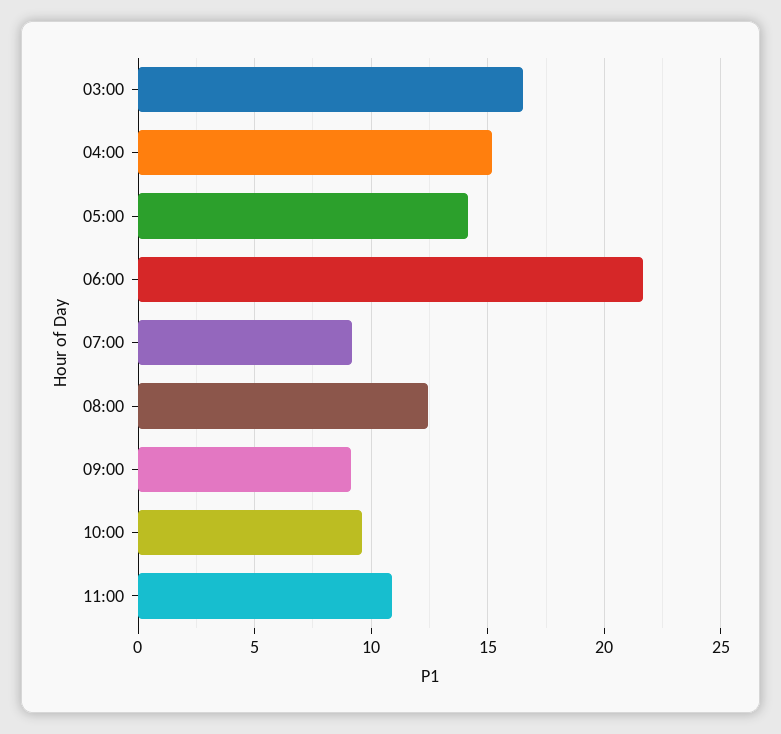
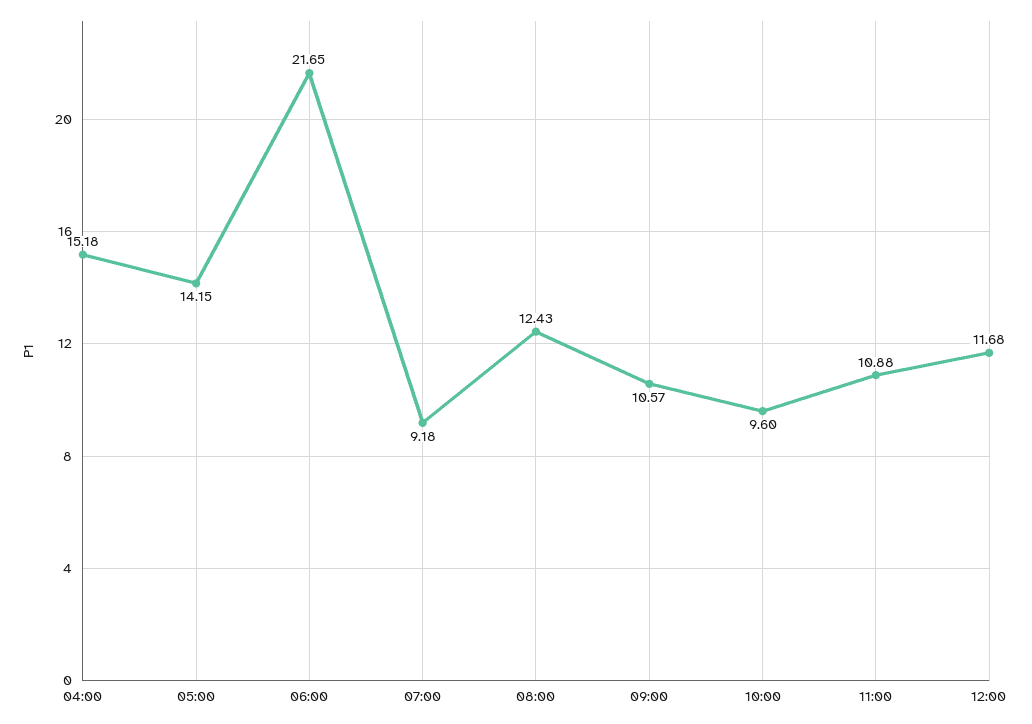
03:00: 16.5 -> none
09:00: 9 -> 10.57
12:00: none -> 11.68

